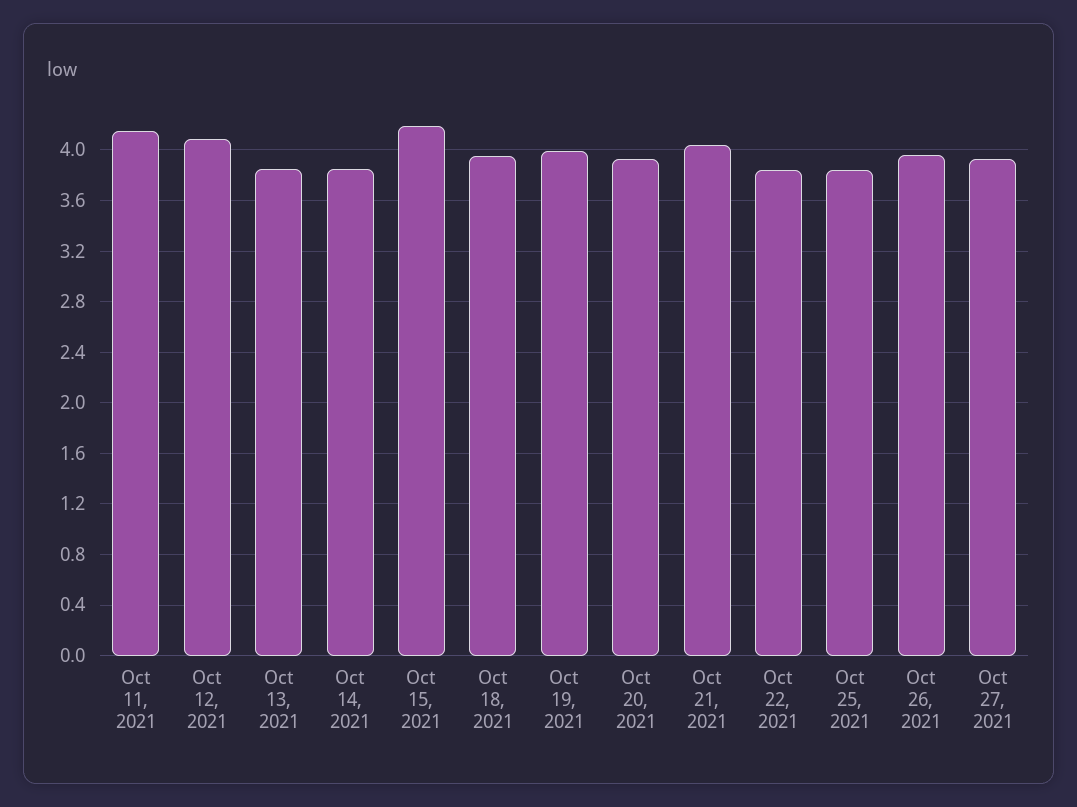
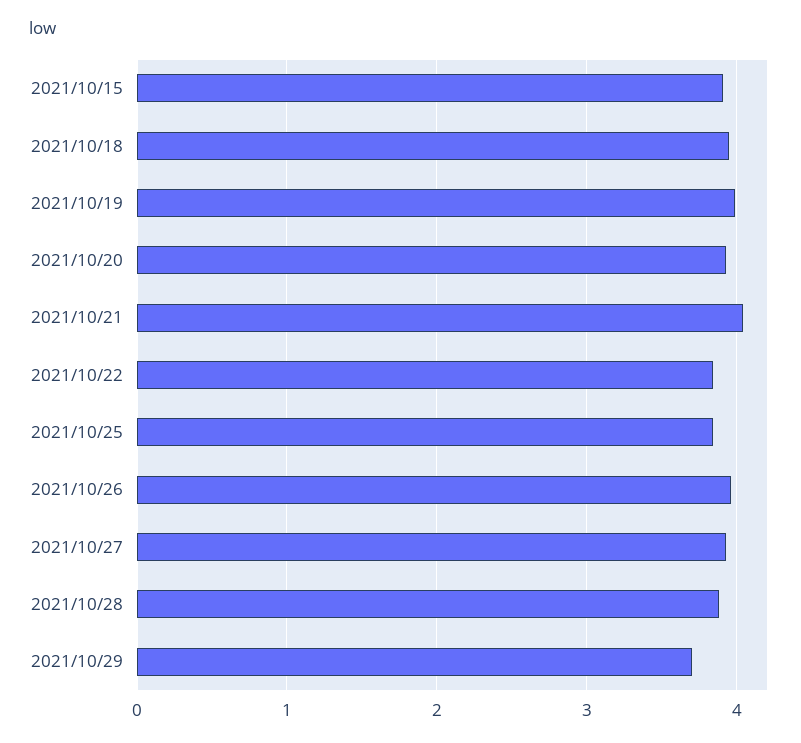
Oct 11, 2021: 4.15 -> none
Oct 12, 2021: 4.1 -> none
Oct 13, 2021: 3.85 -> none
Oct 14, 2021: 3.85 -> none
Oct 15, 2021: 4.2 -> 3.9
2021/10/28: none -> 3.9
2021/10/29: none -> 3.7

